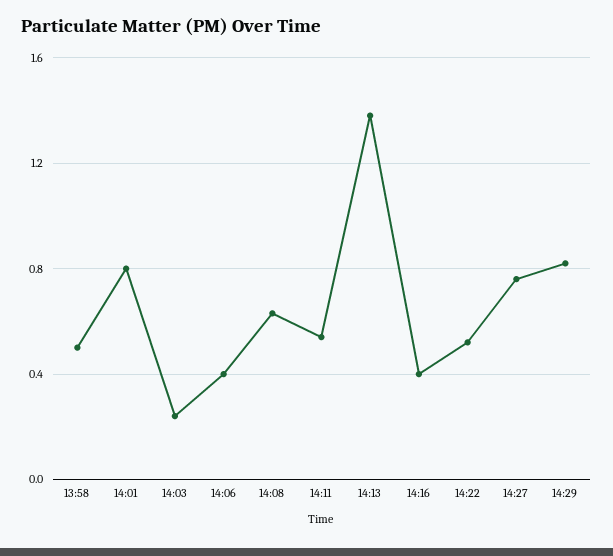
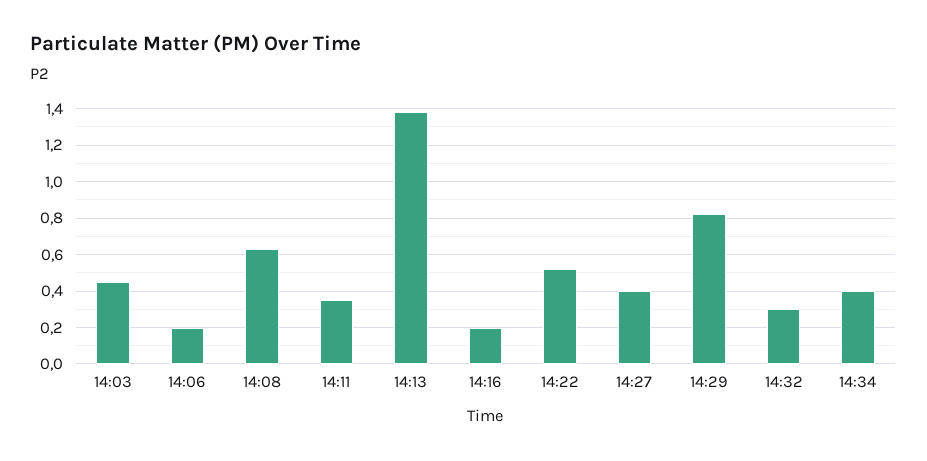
13:58: 0.5 -> none
14:01: 0.8 -> none
14:03: 0.25 -> 0.45
14:06: 0.4 -> 0.2
14:11: 0.55 -> 0.35
14:16: 0.4 -> 0.2
14:27: 0.75 -> 0.4
14:32: none -> 0.3
14:34: none -> 0.4

